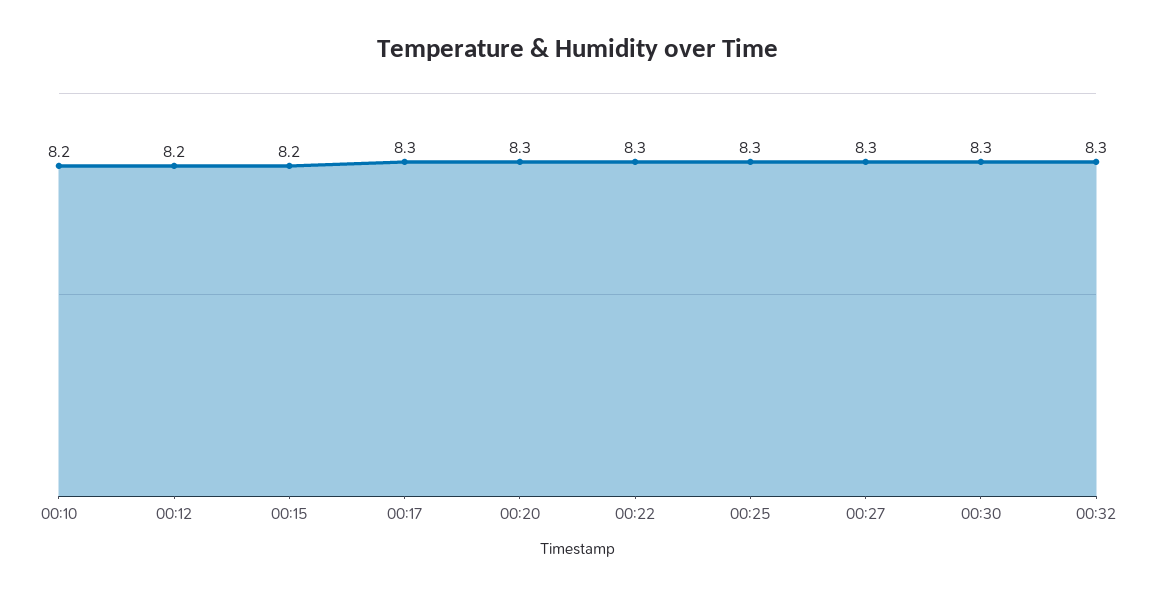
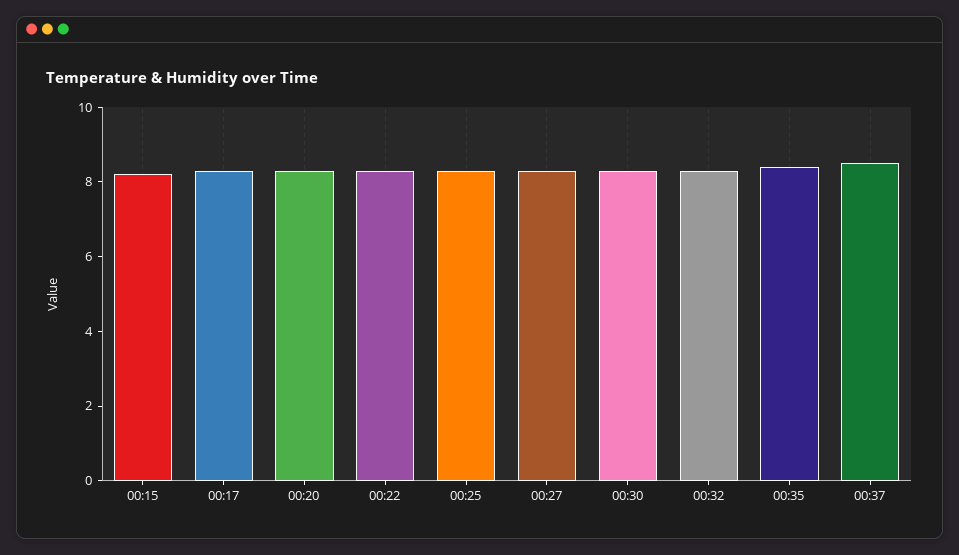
00:10: 8.2 -> none
00:12: 8.2 -> none
00:35: none -> 8.5
00:37: none -> 8.5

